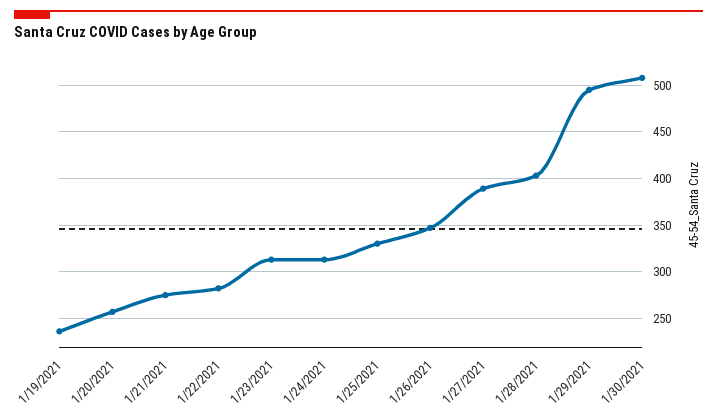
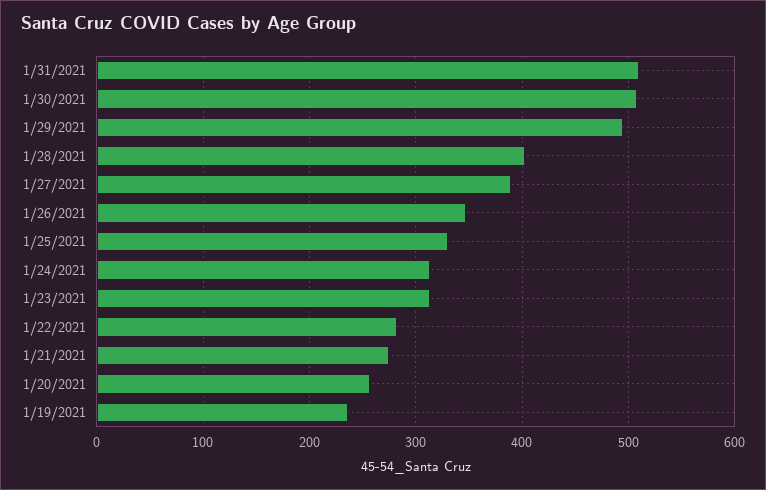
1/31/2021: none -> 510

